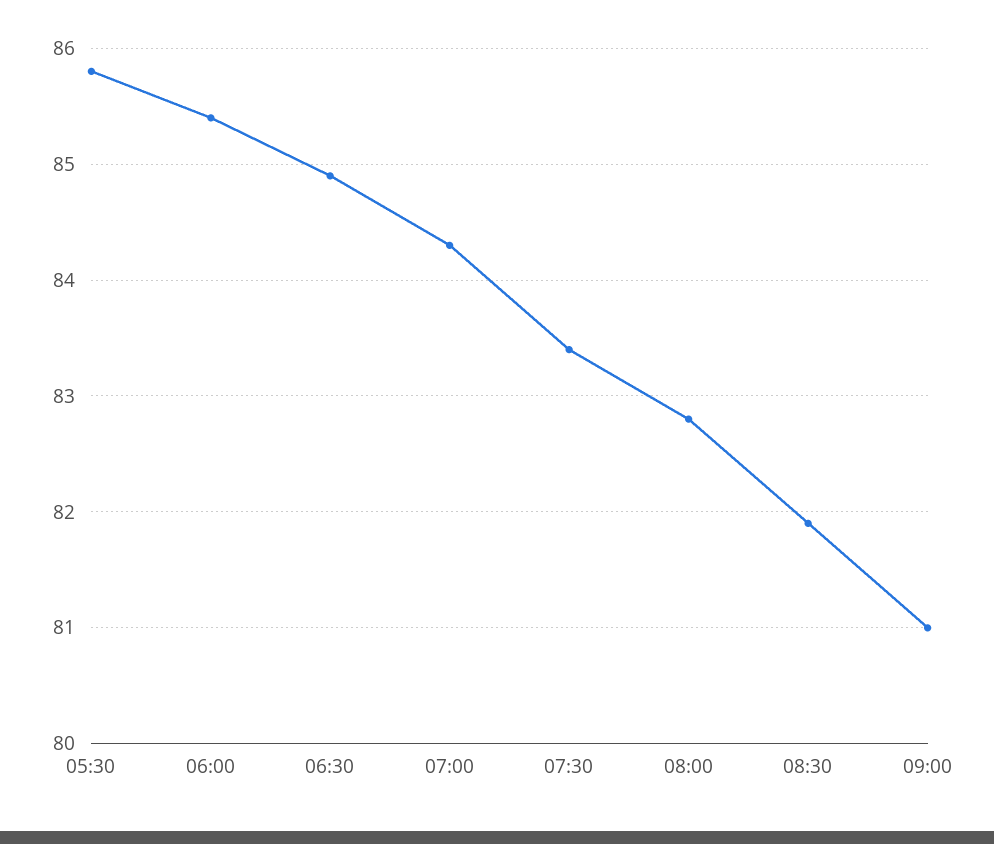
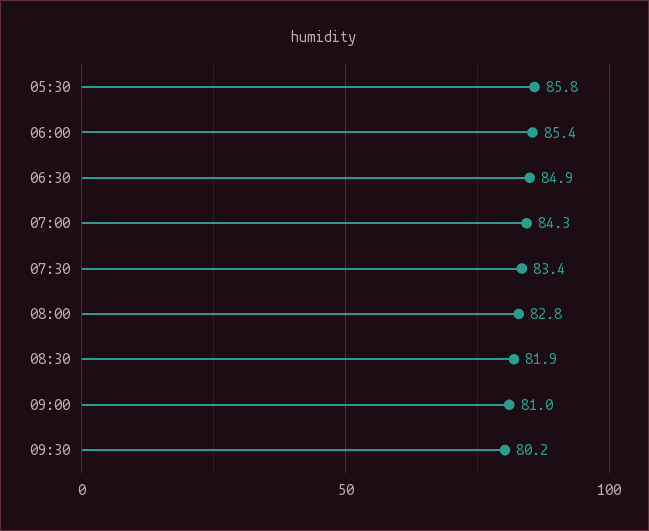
09:30: none -> 80.2

